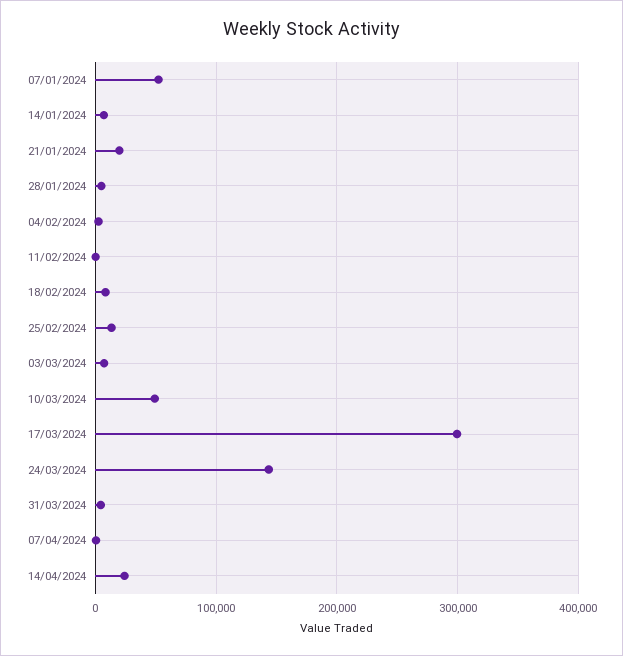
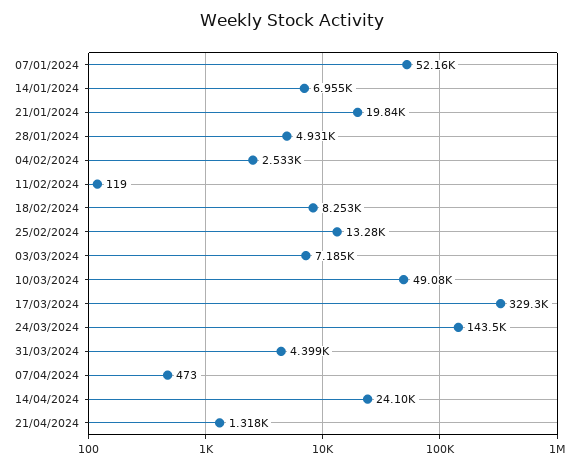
17/03/2024: 300000 -> 329300
21/04/2024: none -> 1318

